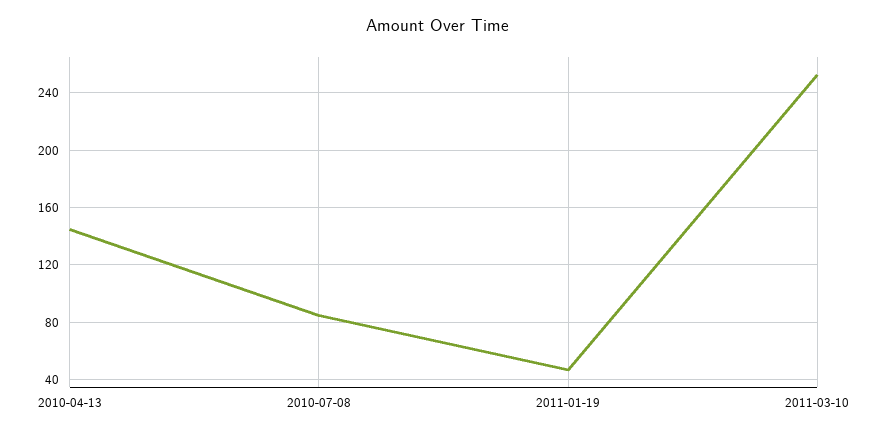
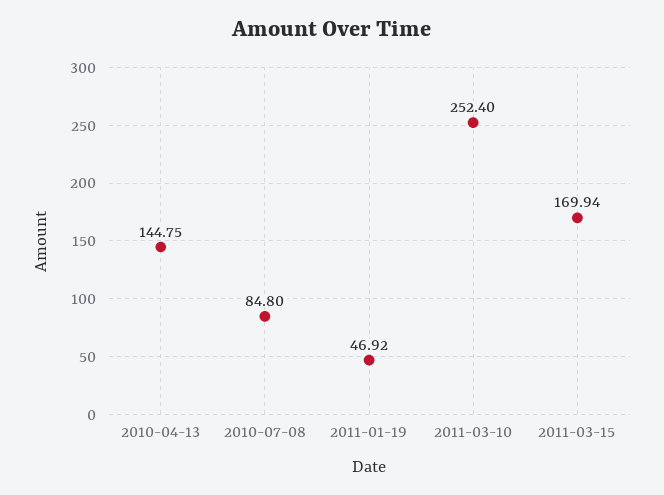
2011-03-15: none -> 169.94

